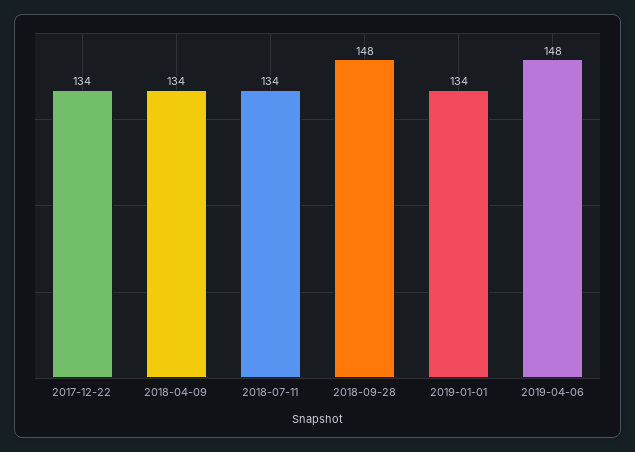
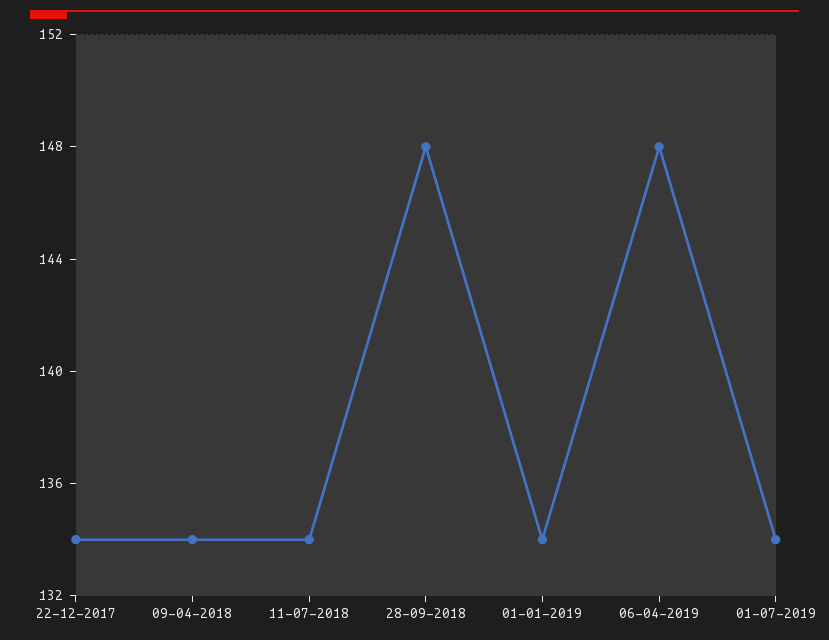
01-07-2019: none -> 134

